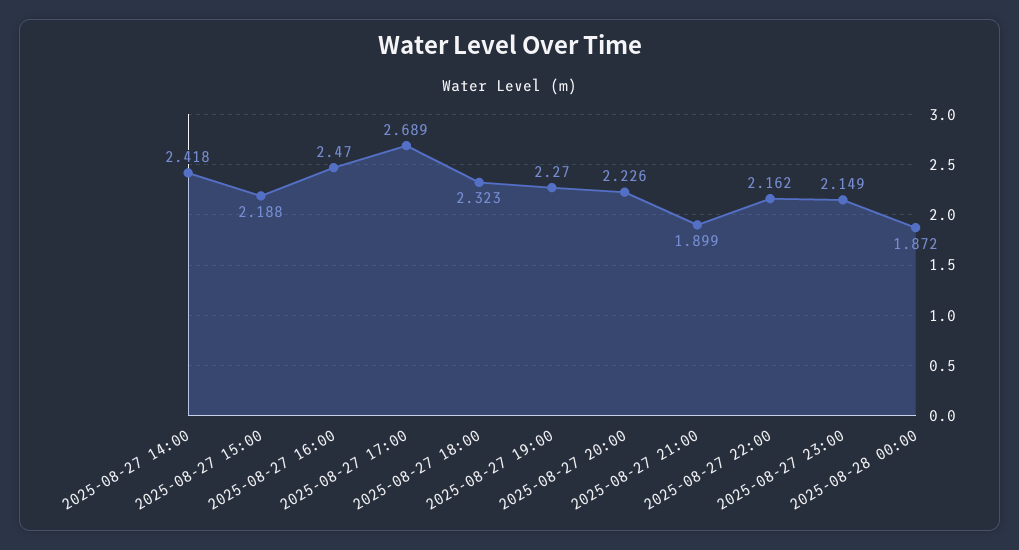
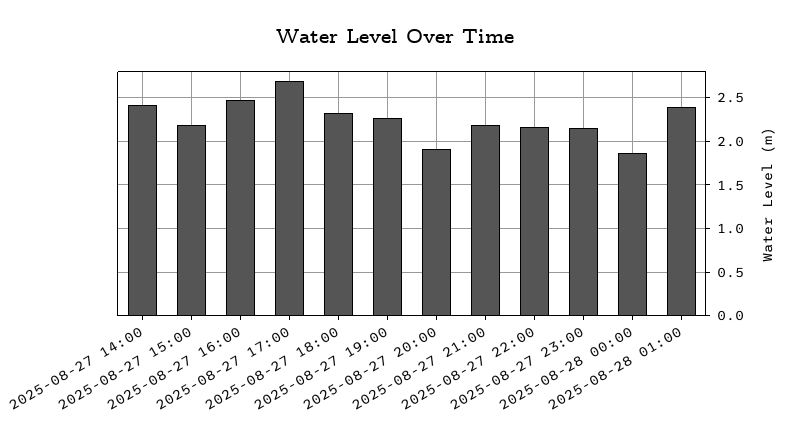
2025-08-27 20:00: 2.226 -> 1.9
2025-08-27 21:00: 1.899 -> 2.2
2025-08-28 01:00: none -> 2.4

